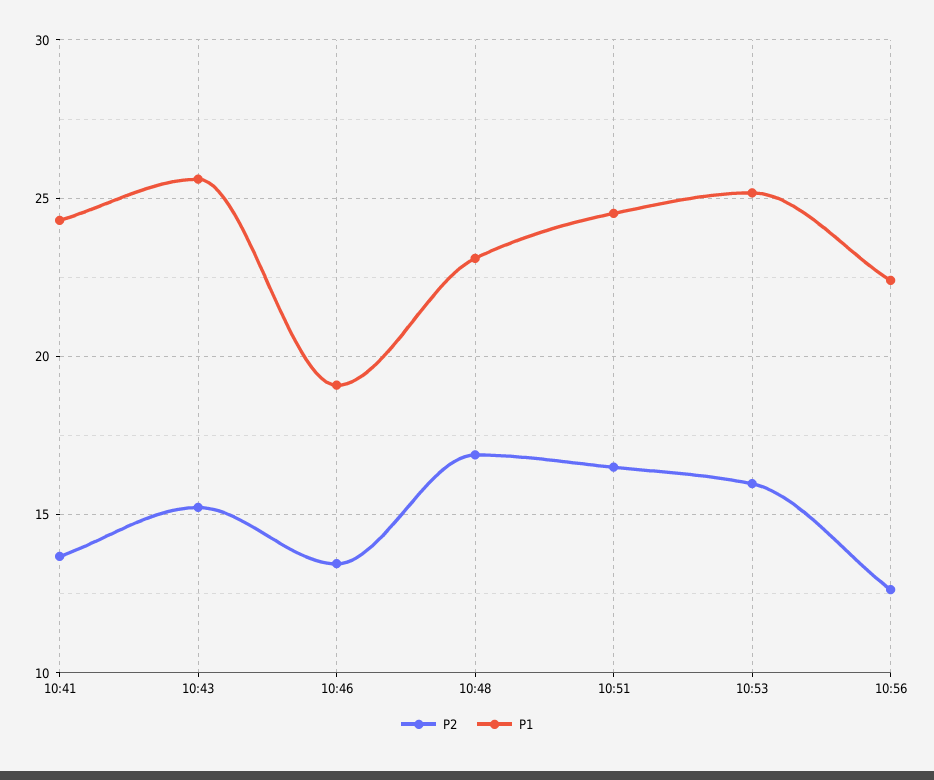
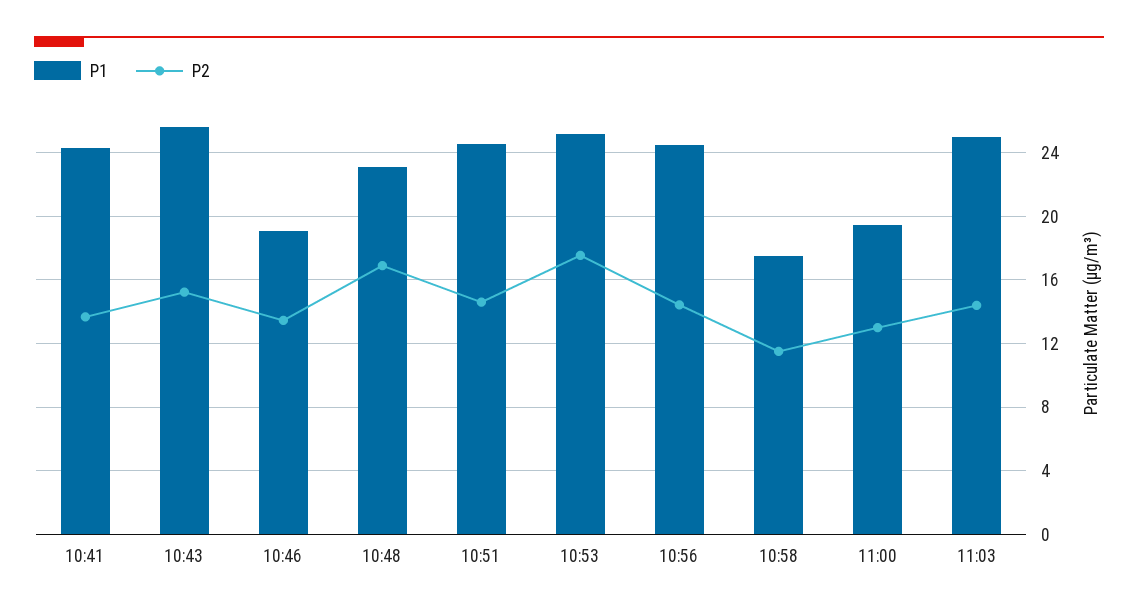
P2, 10:51: 16.5 -> 14.5
P2, 10:53: 16 -> 17.5
P2, 10:56: 12.5 -> 14.5
P1, 10:56: 22.5 -> 24.5
P1, 10:58: none -> 17.5
P2, 10:58: none -> 11.5
P1, 11:00: none -> 19.5
P2, 11:00: none -> 13
P1, 11:03: none -> 25
P2, 11:03: none -> 14.5

